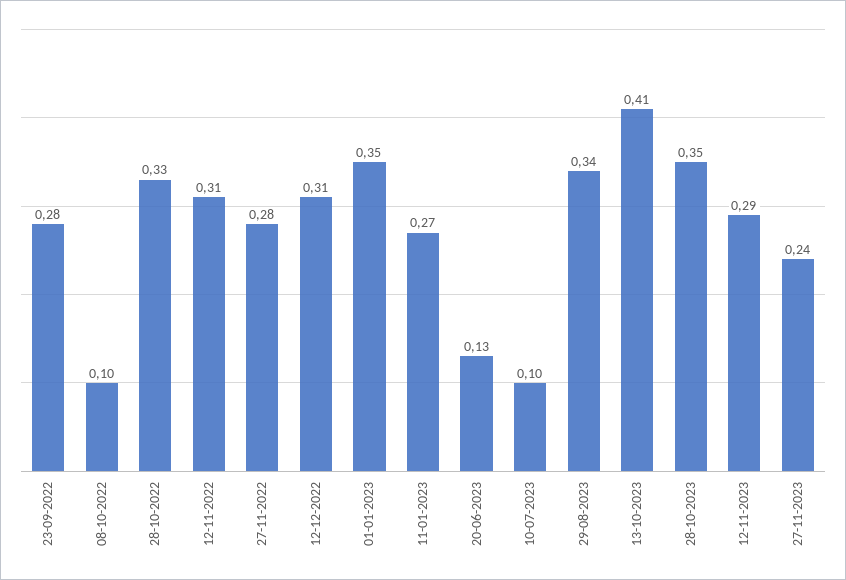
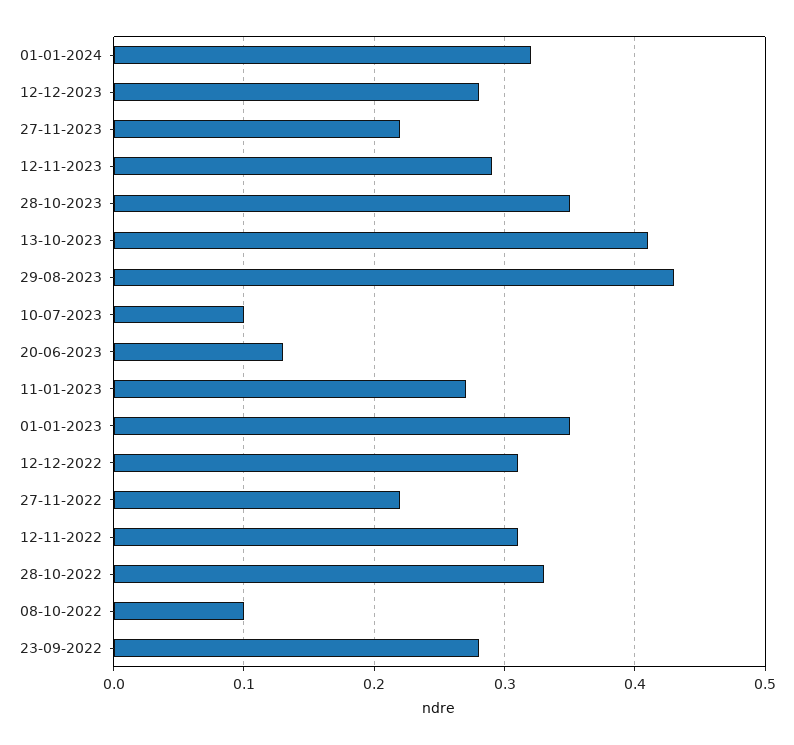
27-11-2022: 0.28 -> 0.22
29-08-2023: 0.34 -> 0.43
27-11-2023: 0.24 -> 0.22
01-01-2024: none -> 0.32
12-12-2023: none -> 0.28

